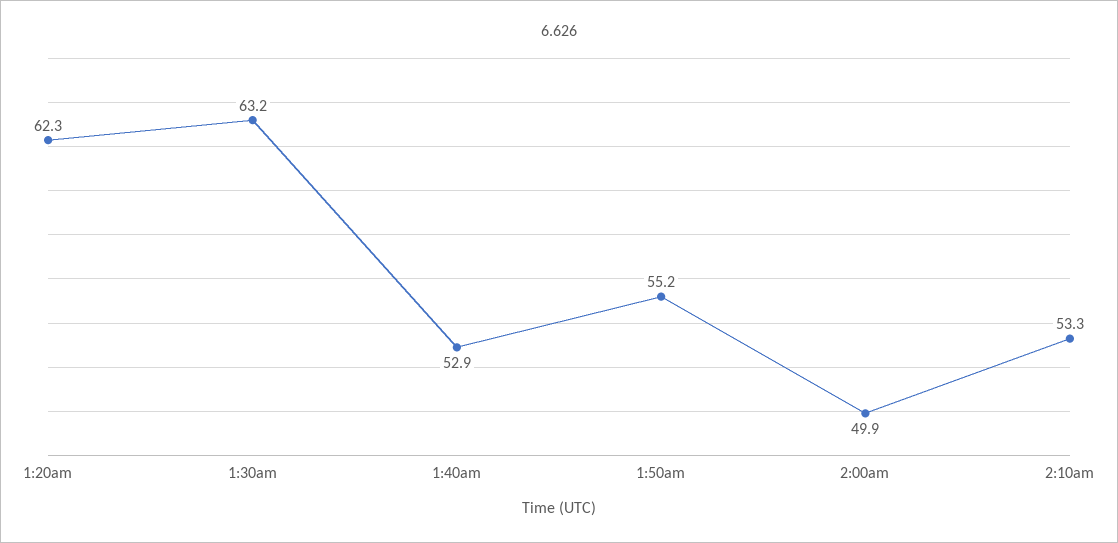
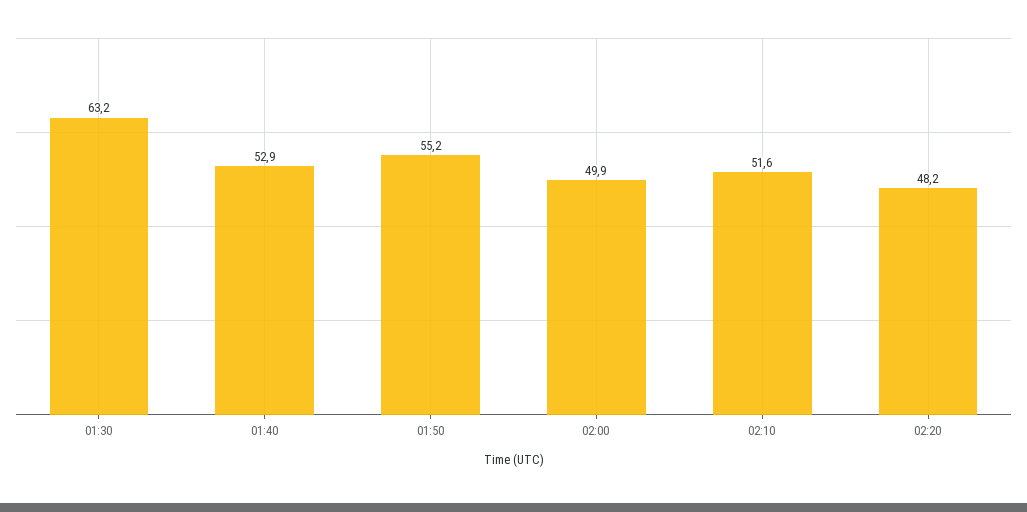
1:20am: 62.3 -> none
2:10am: 53.3 -> 51.6
02:20: none -> 48.2

